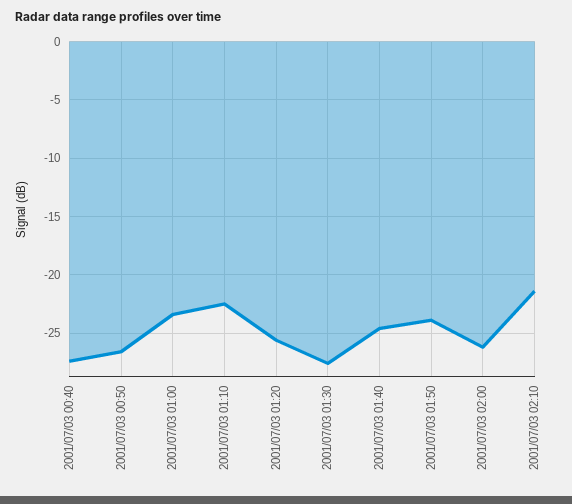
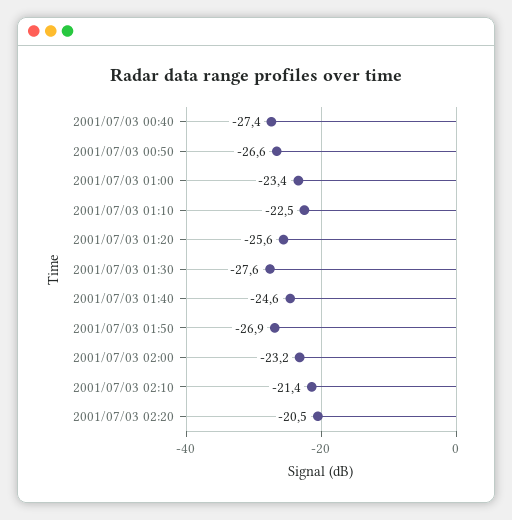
2001/07/03 01:50: -24 -> -26.9
2001/07/03 02:00: -26 -> -23.2
2001/07/03 02:20: none -> -20.5

